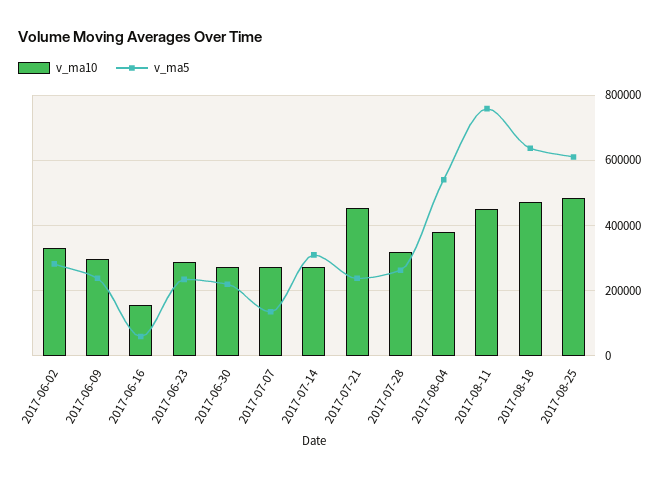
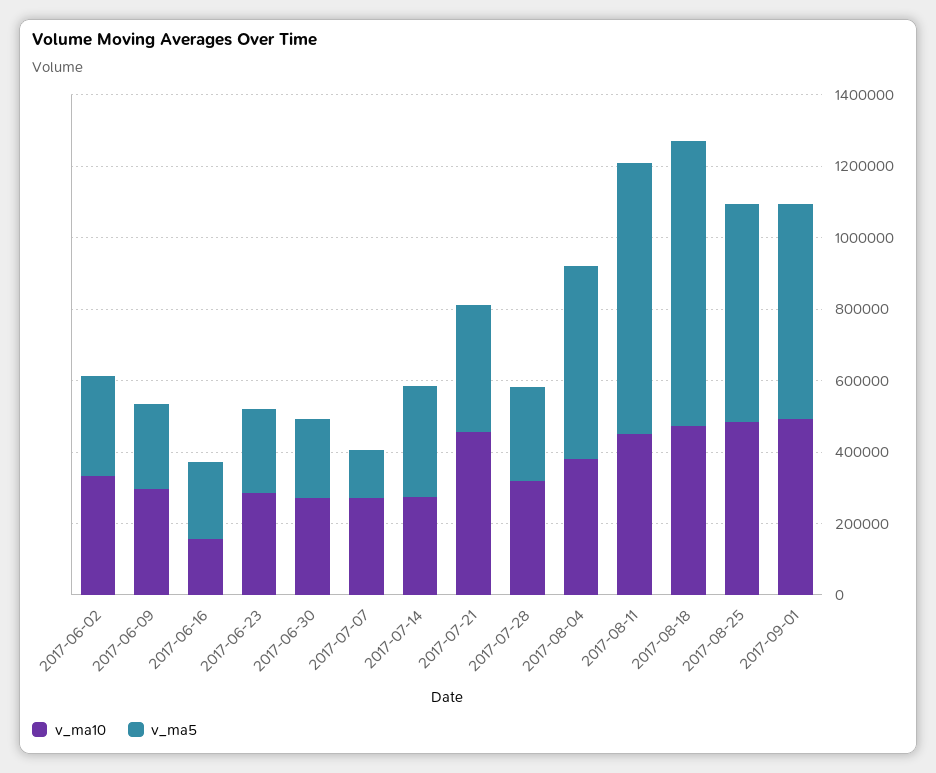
v_ma5, 2017-06-16: 60000 -> 200000
v_ma5, 2017-07-21: 240000 -> 350000
v_ma5, 2017-08-18: 640000 -> 800000
v_ma10, 2017-09-01: none -> 500000
v_ma5, 2017-09-01: none -> 600000

